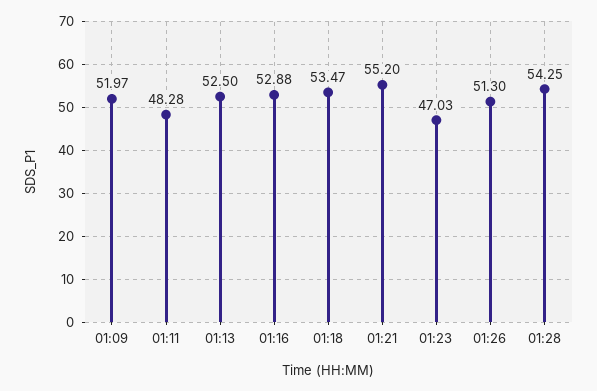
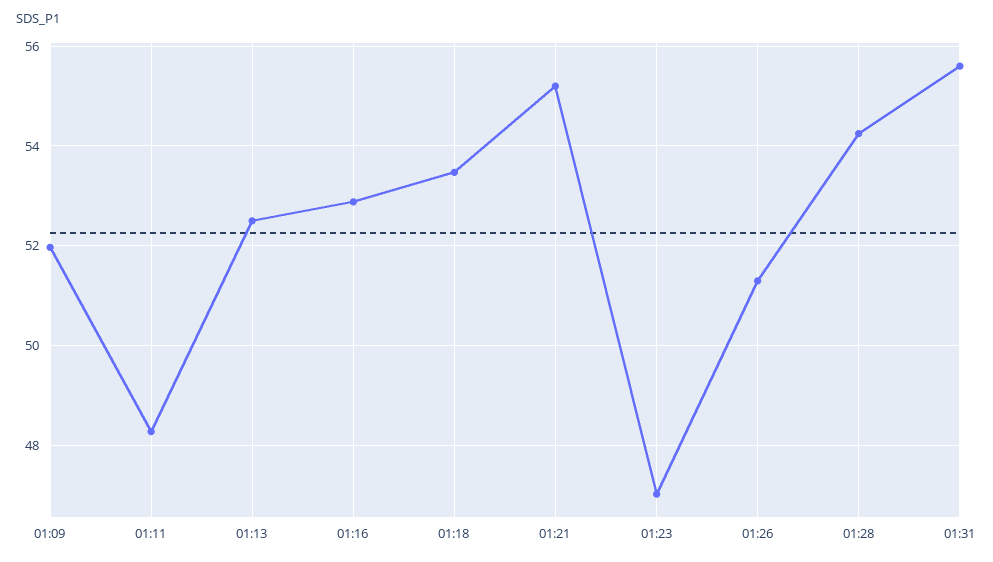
01:31: none -> 55.6

